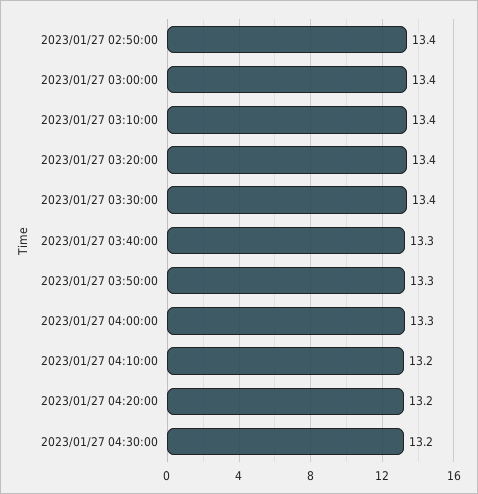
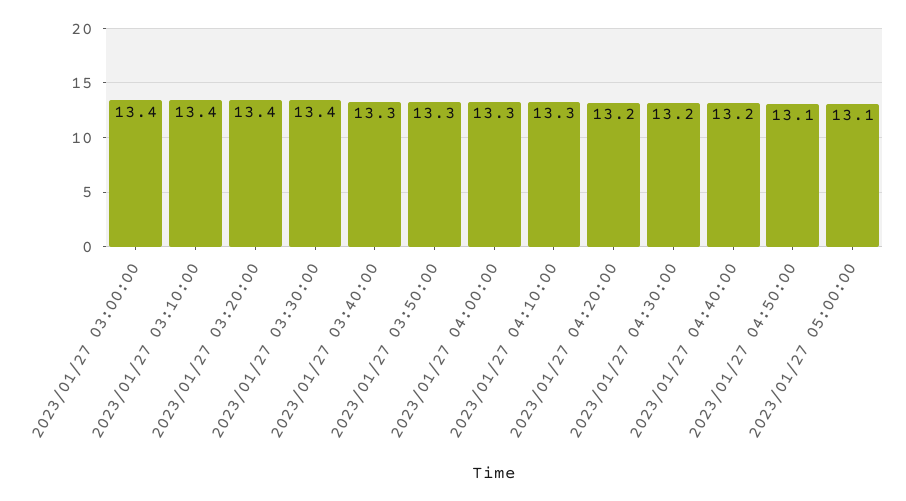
2023/01/27 02:50:00: 13.4 -> none
2023/01/27 04:10:00: 13.2 -> 13.3
2023/01/27 04:40:00: none -> 13.2
2023/01/27 04:50:00: none -> 13.1
2023/01/27 05:00:00: none -> 13.1

